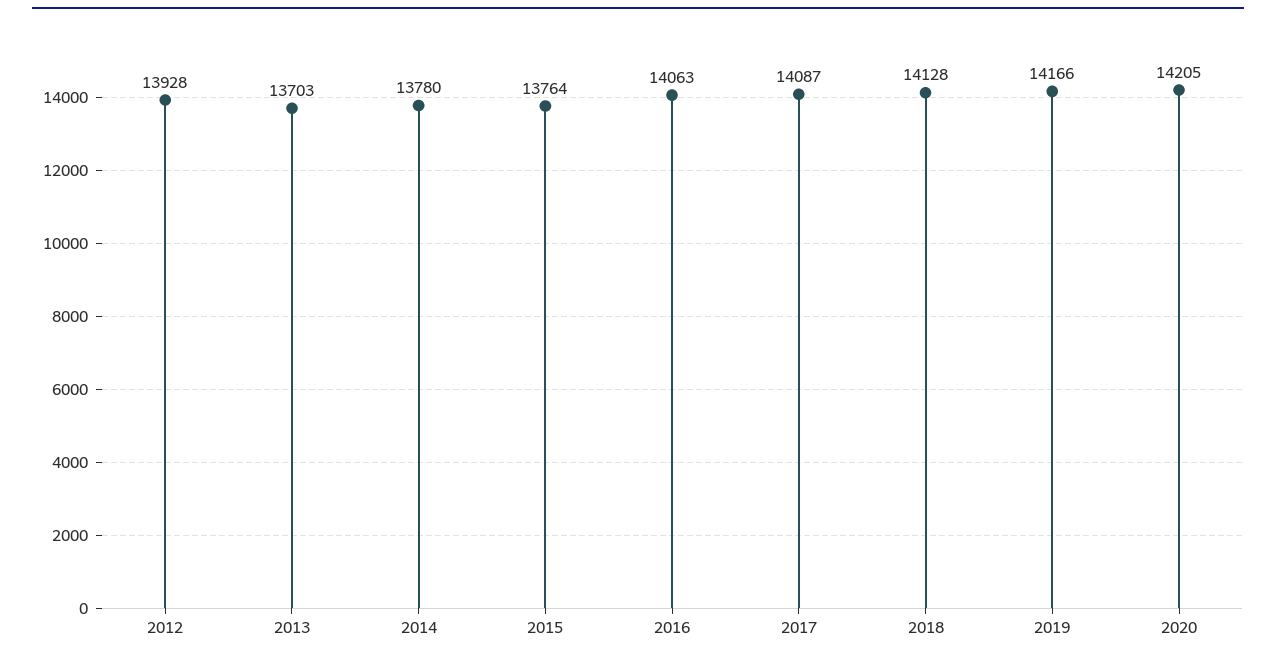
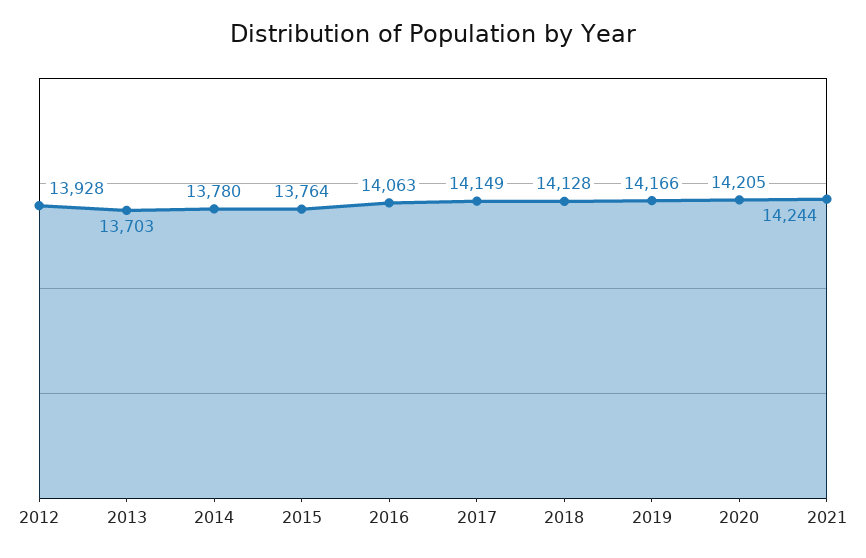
2017: 14087 -> 14149
2021: none -> 14244

